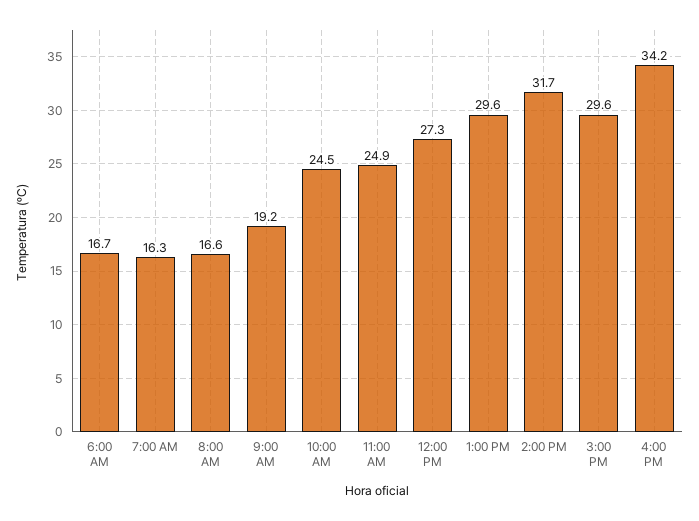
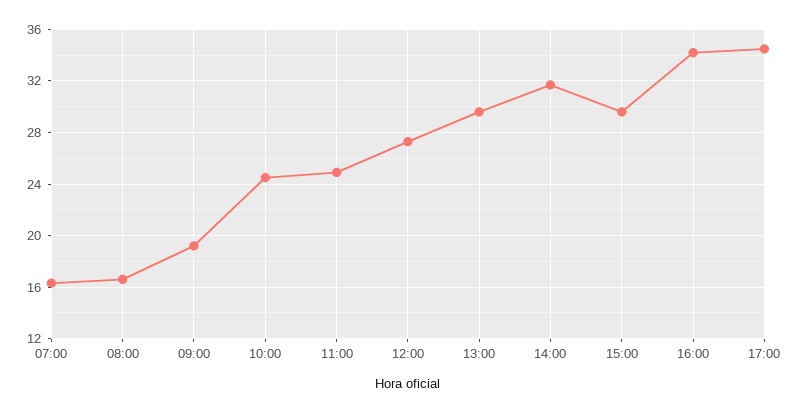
6:00 AM: 16.7 -> none
17:00: none -> 34.5

